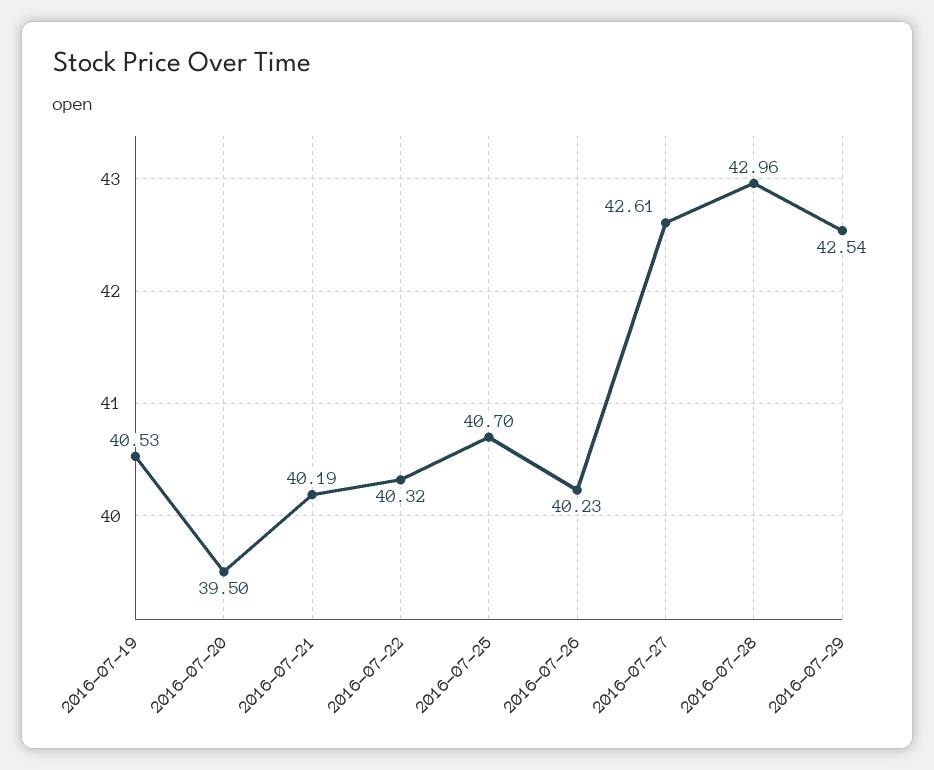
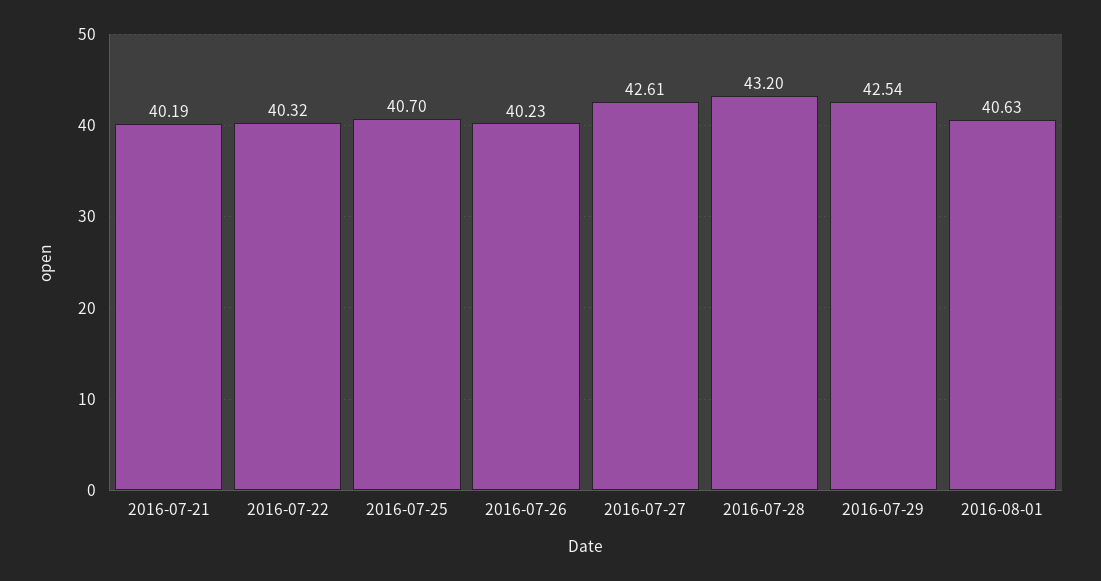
2016-07-19: 40.53 -> none
2016-07-20: 39.5 -> none
2016-07-28: 42.96 -> 43.2
2016-08-01: none -> 40.63

